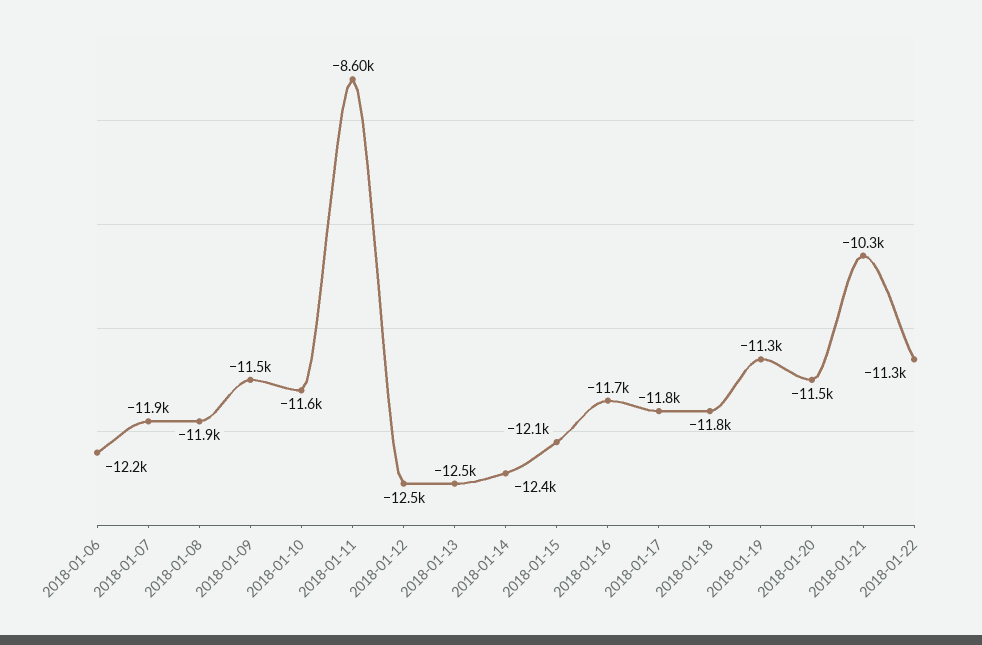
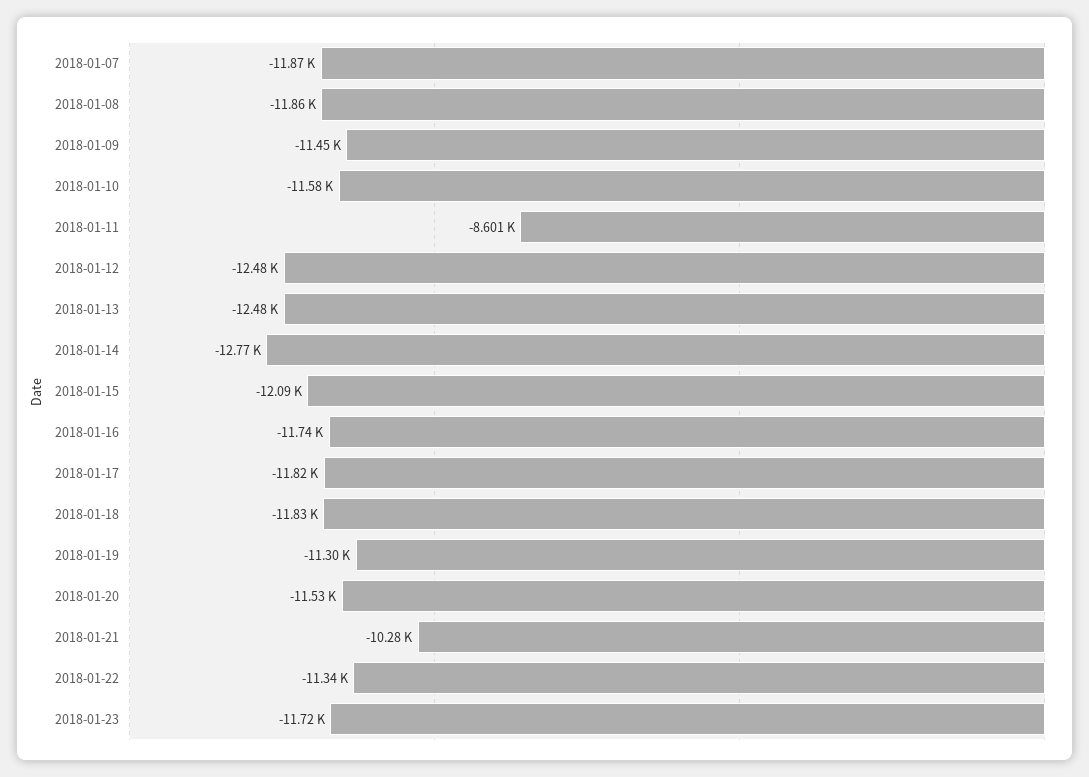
2018-01-06: -12200 -> none
2018-01-14: -12400 -> -12770
2018-01-23: none -> -11720

